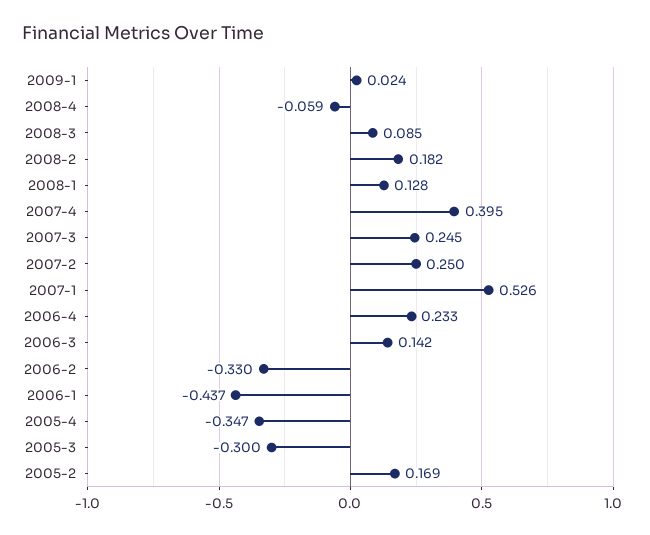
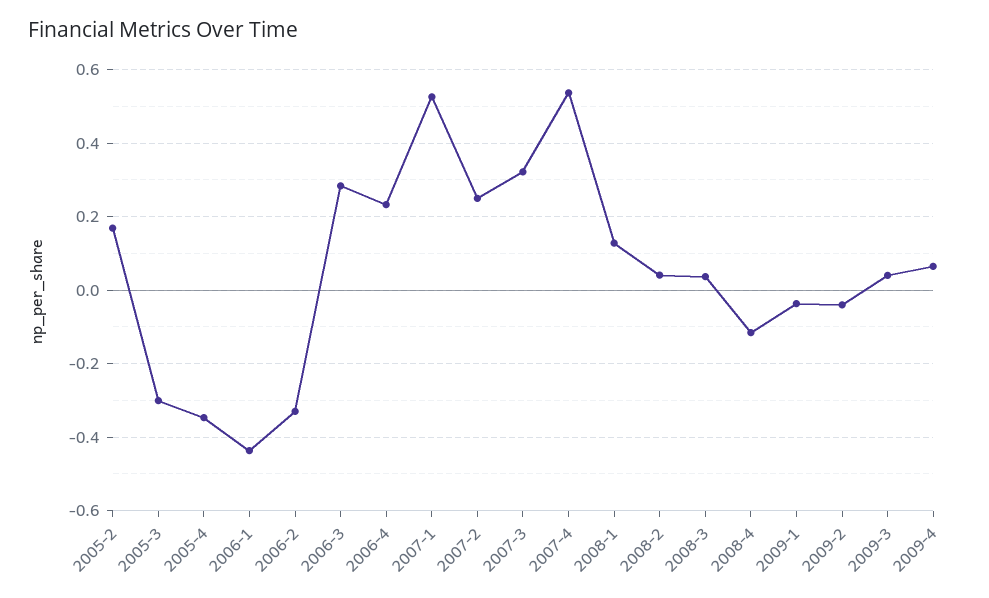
2009-1: 0.024 -> -0.04
2008-4: -0.059 -> -0.12
2008-3: 0.085 -> 0.04
2008-2: 0.182 -> 0.04
2007-4: 0.395 -> 0.54
2007-3: 0.245 -> 0.32
2006-3: 0.142 -> 0.28
2009-2: none -> -0.04
2009-3: none -> 0.04
2009-4: none -> 0.06

